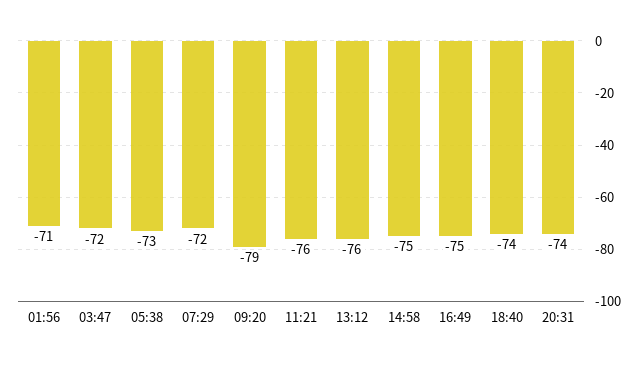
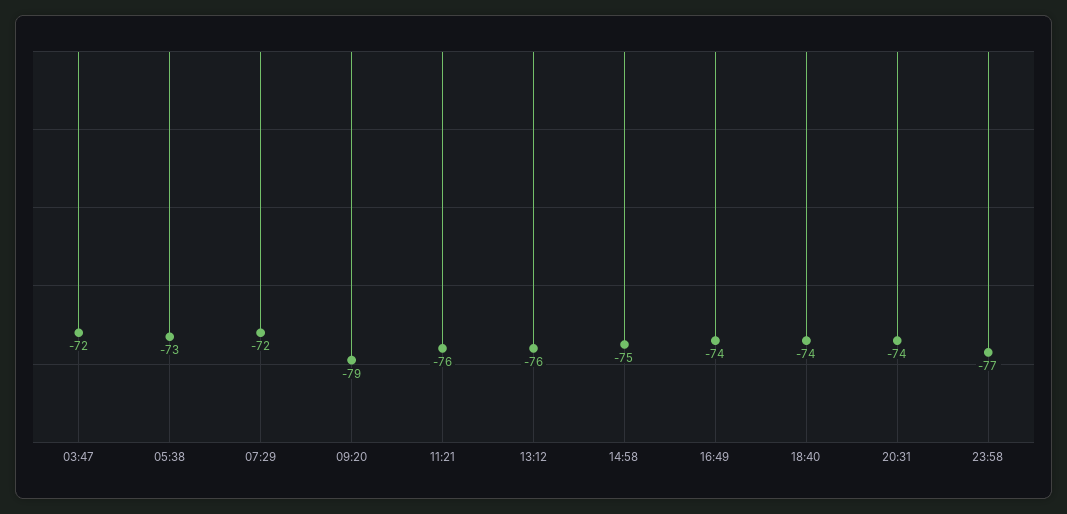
01:56: -71 -> none
16:49: -75 -> -74
23:58: none -> -77

